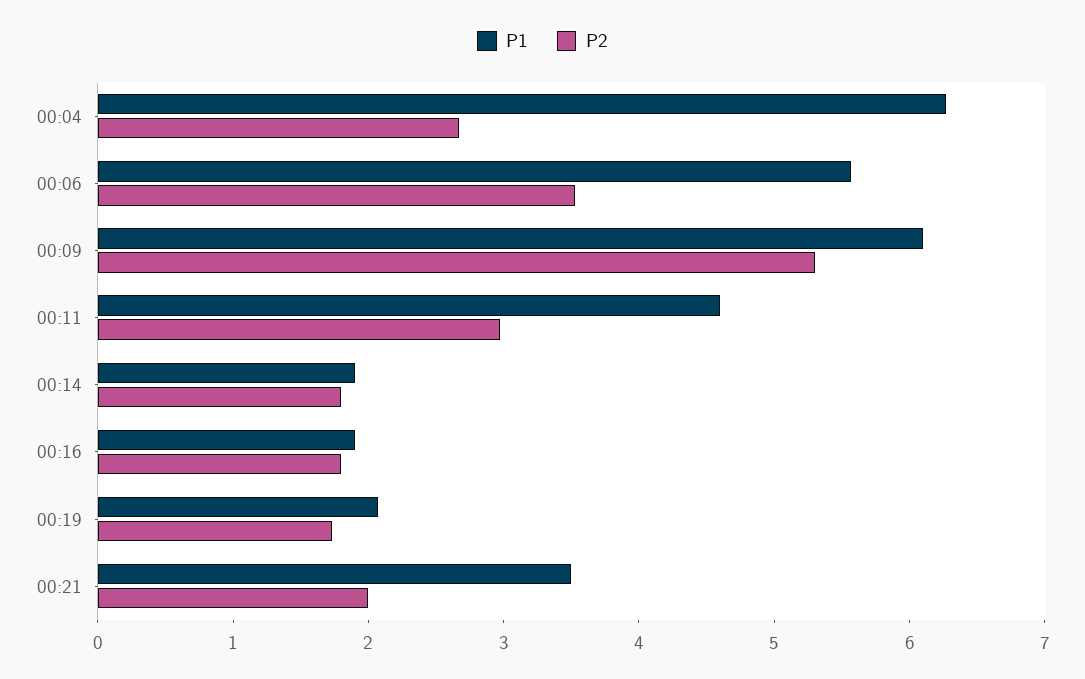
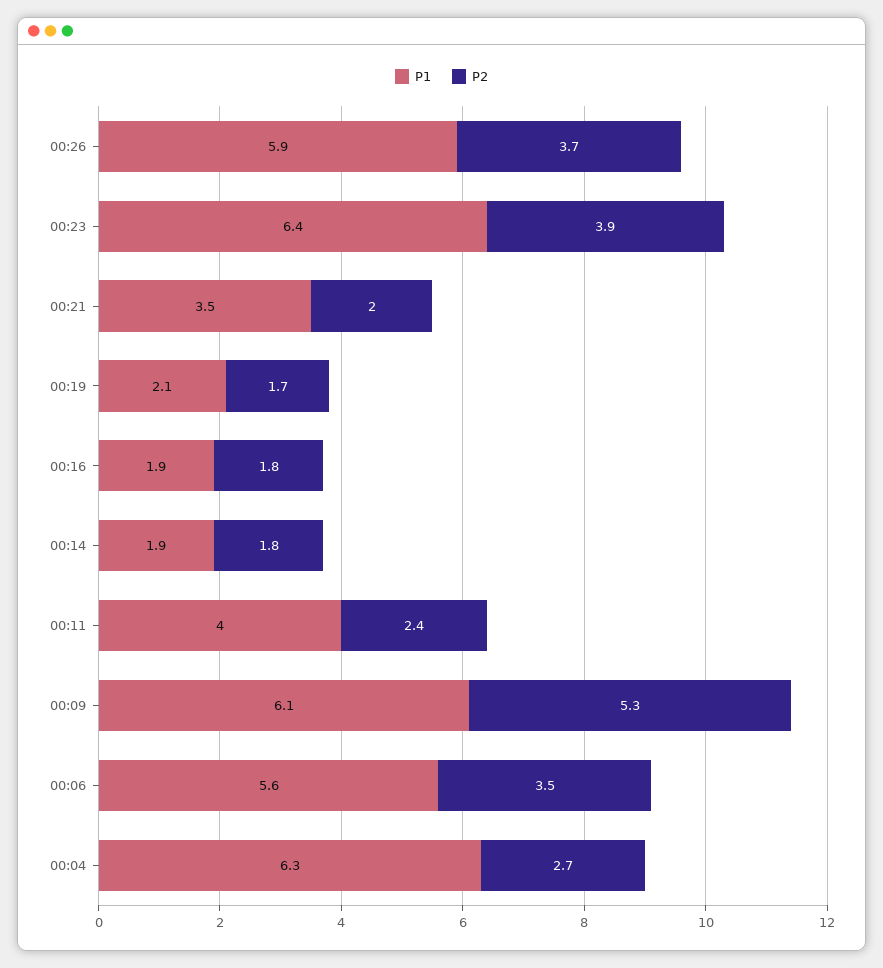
P1, 00:11: 4.6 -> 4
P2, 00:11: 3 -> 2.4
P1, 00:26: none -> 5.9
P2, 00:26: none -> 3.7
P1, 00:23: none -> 6.4
P2, 00:23: none -> 3.9

